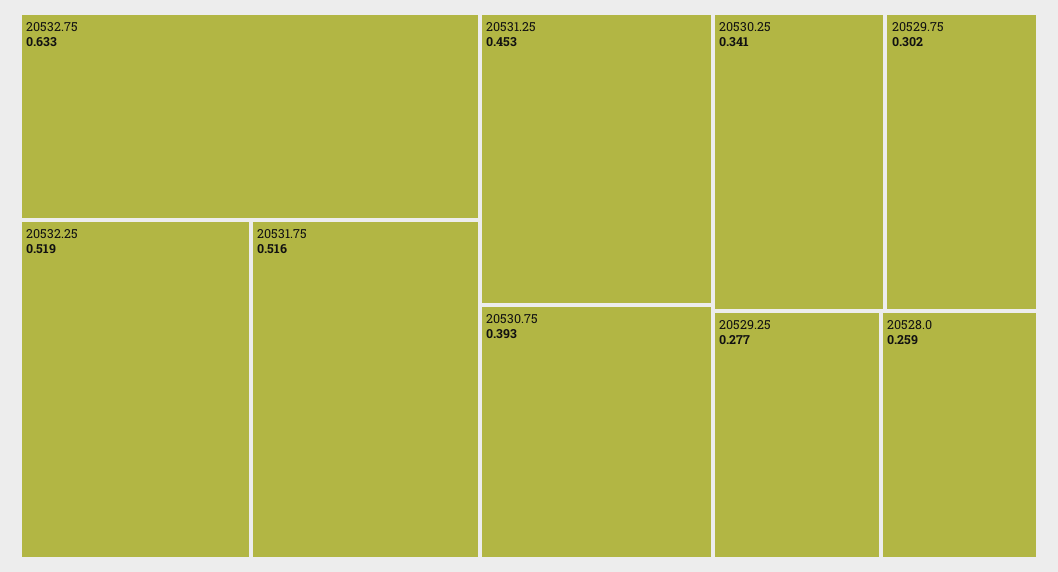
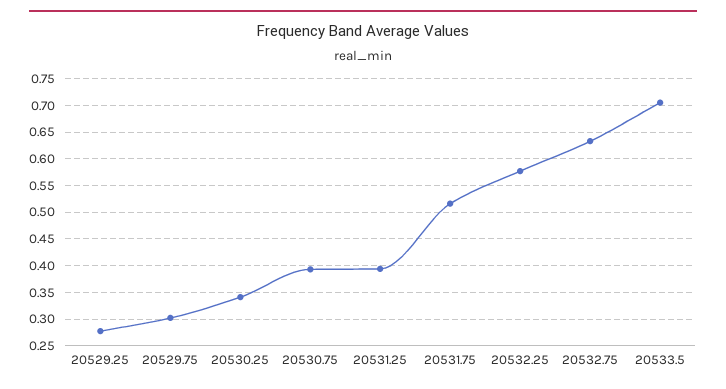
20532.25: 0.519 -> 0.575
20531.25: 0.453 -> 0.4
20528.0: 0.259 -> none
20533.5: none -> 0.7

